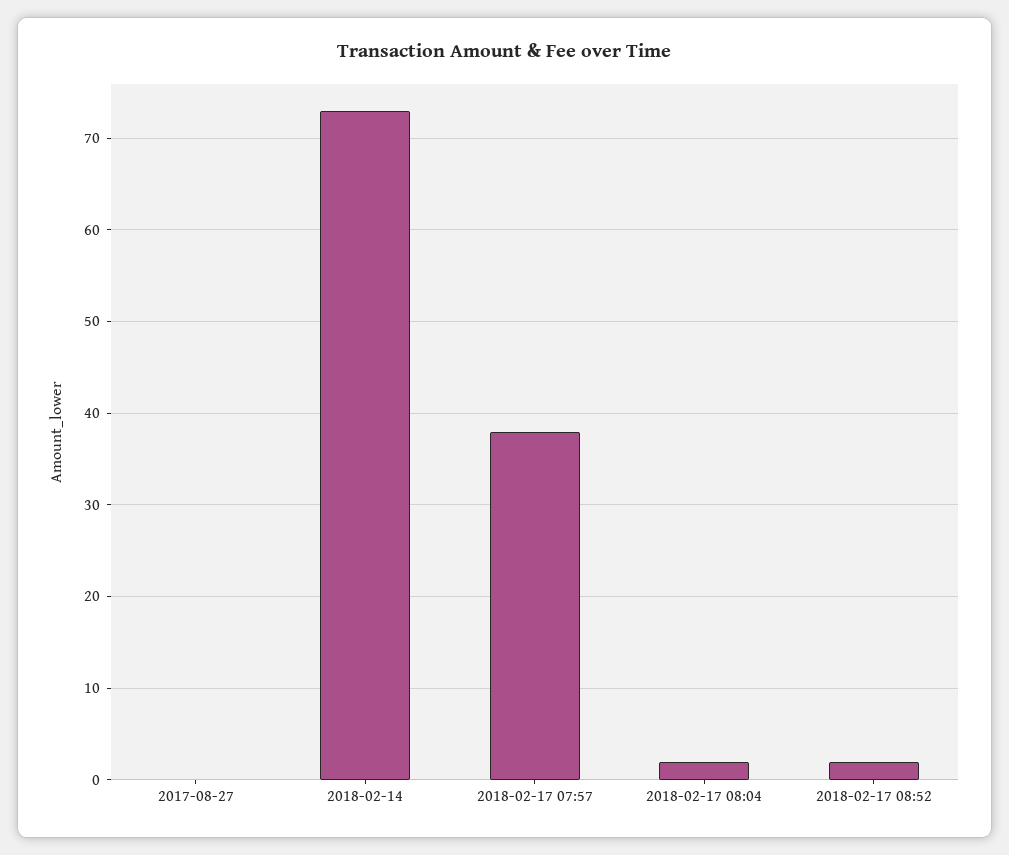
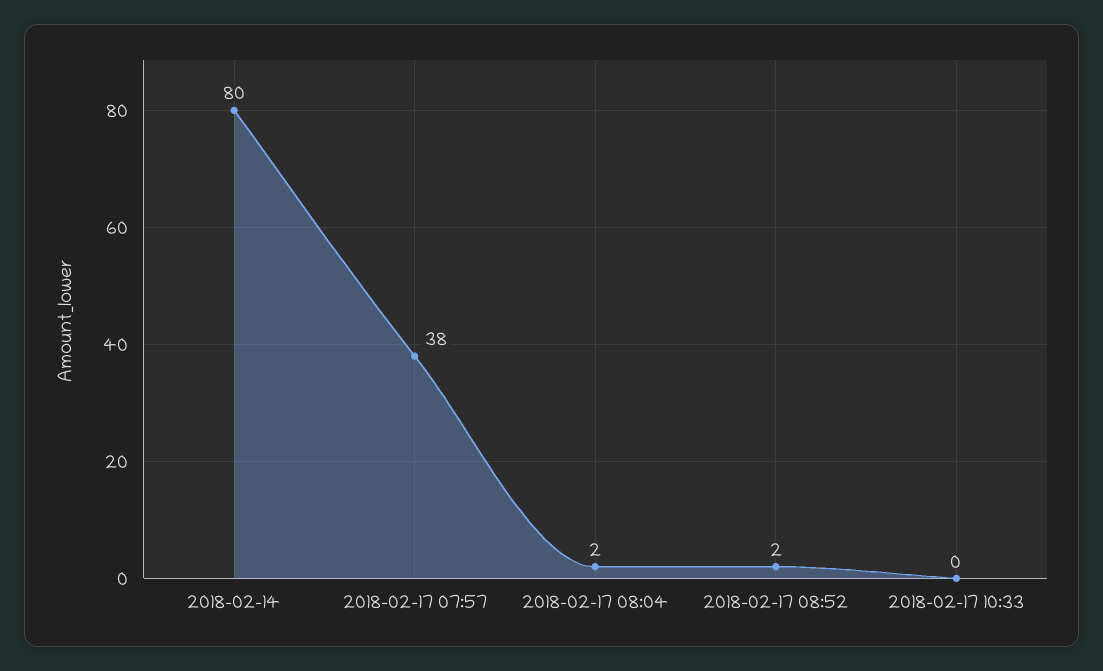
2017-08-27: 0 -> none
2018-02-14: 73 -> 80
2018-02-17 10:33: none -> 0

